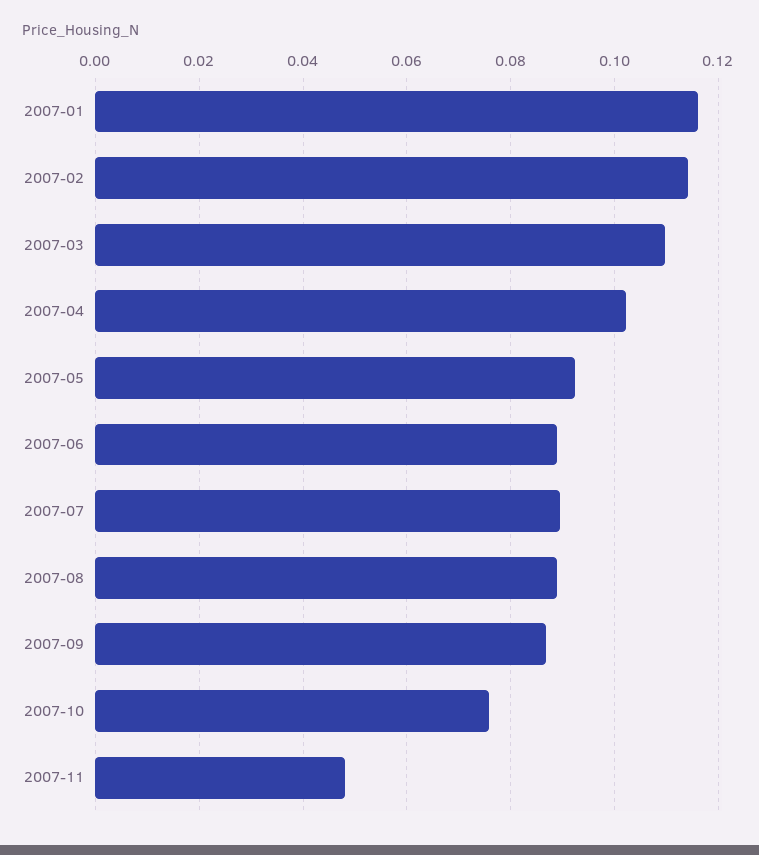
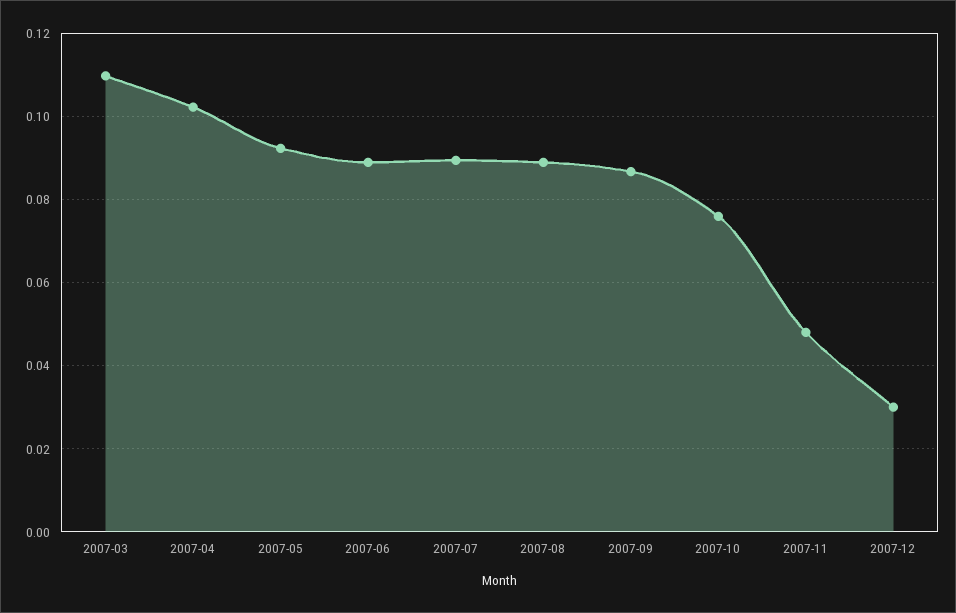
2007-01: 0.116 -> none
2007-02: 0.114 -> none
2007-12: none -> 0.03

